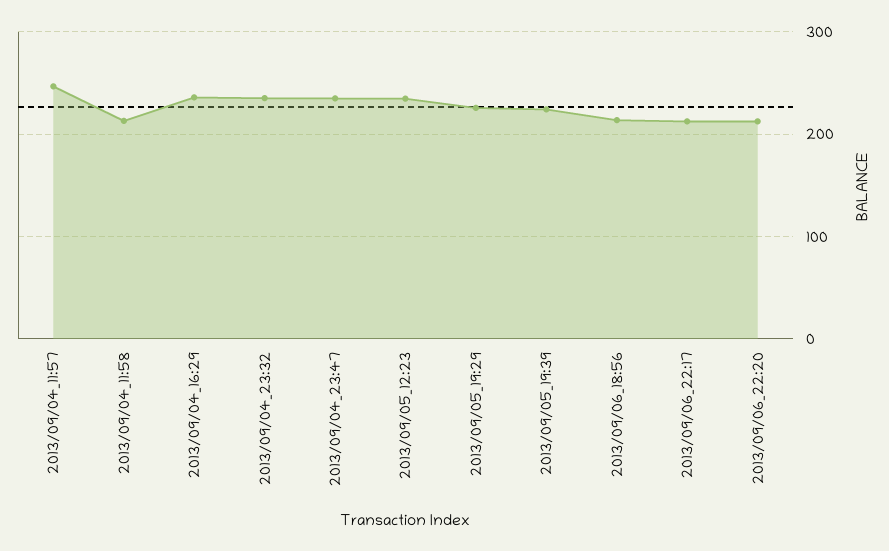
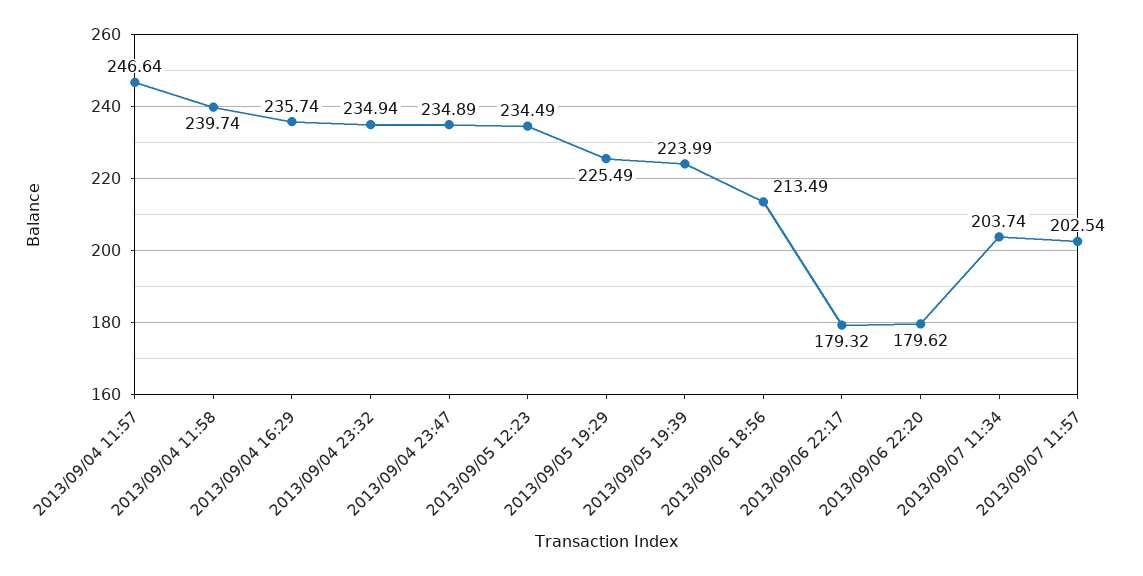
2013/09/04_11:58: 210 -> 239.74
2013/09/06_22:17: 210 -> 179.32
2013/09/06_22:20: 210 -> 179.62
2013/09/07 11:34: none -> 203.74
2013/09/07 11:57: none -> 202.54

